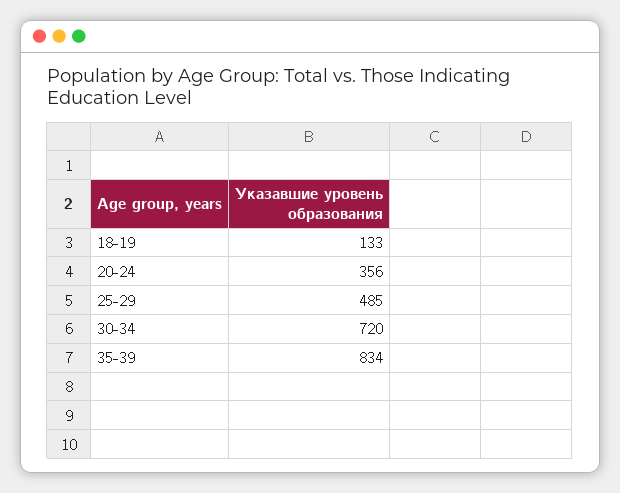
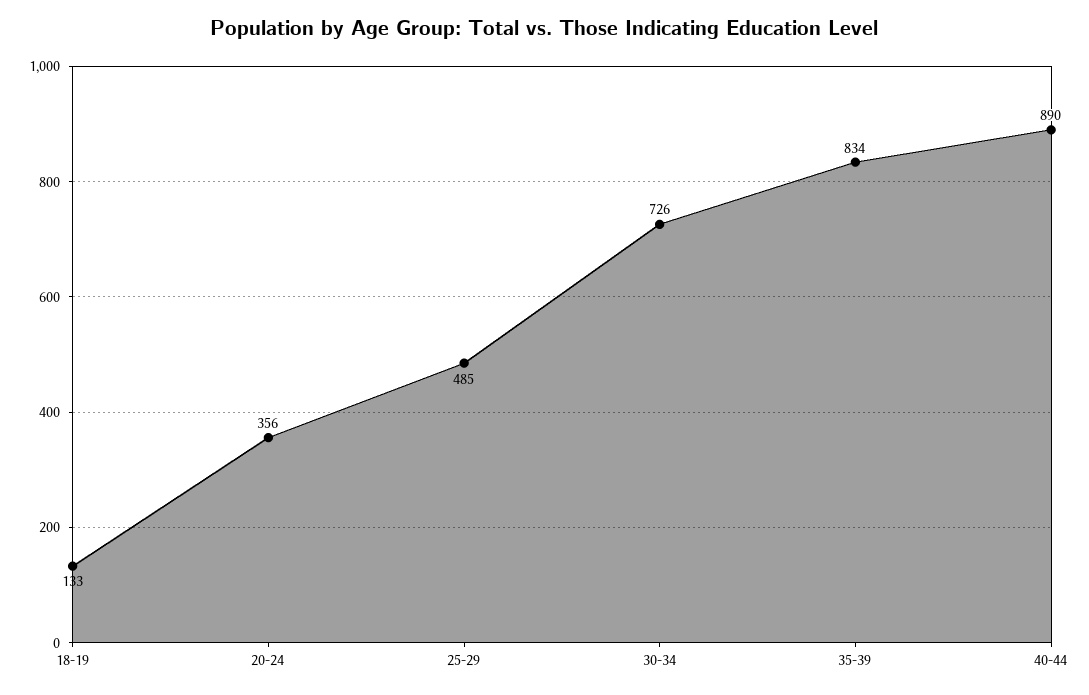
30-34: 720 -> 726
40-44: none -> 890

